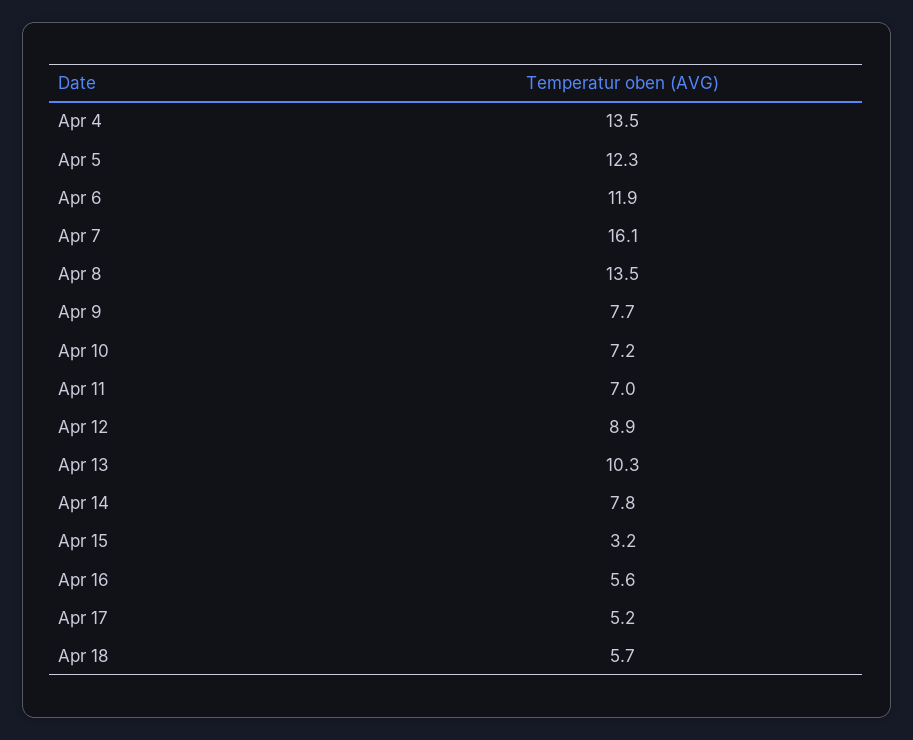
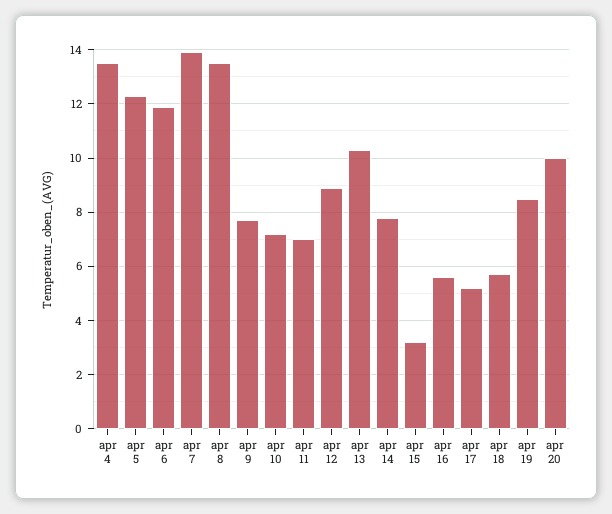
Apr 7: 16.1 -> 14
apr 19: none -> 8.5
apr 20: none -> 10

